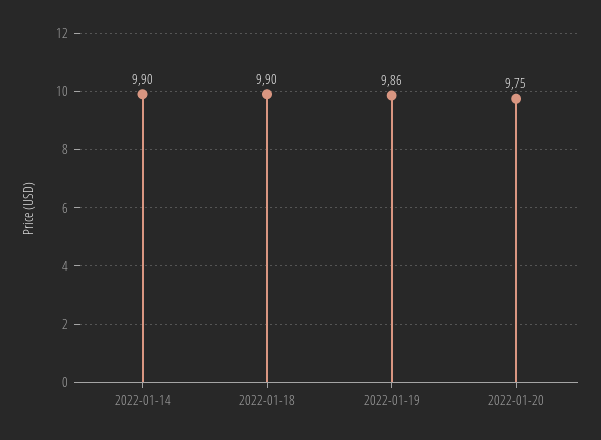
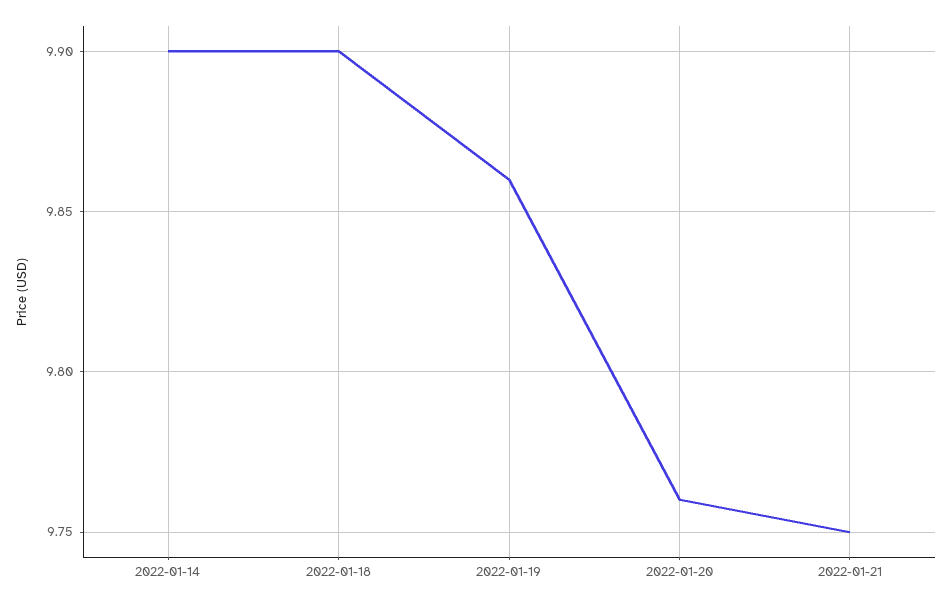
2022-01-20: 9.75 -> 9.76
2022-01-21: none -> 9.75

